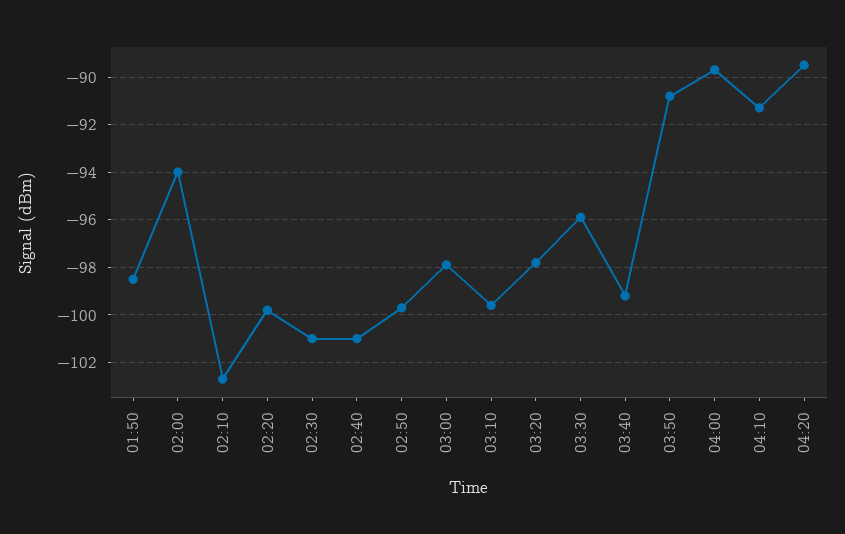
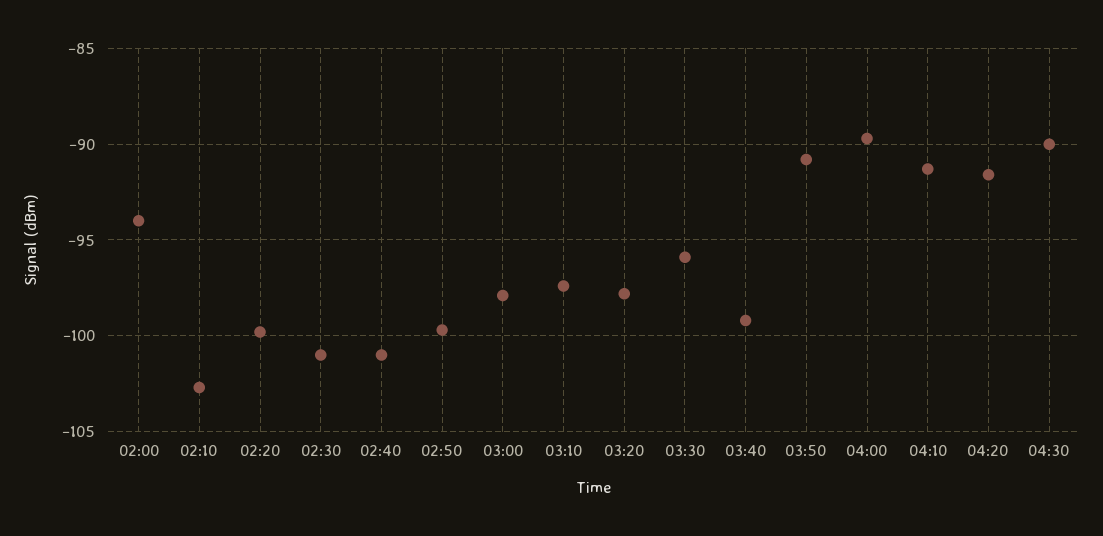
01:50: -98.5 -> none
03:10: -99.5 -> -97.5
04:20: -89.5 -> -91.5
04:30: none -> -90

